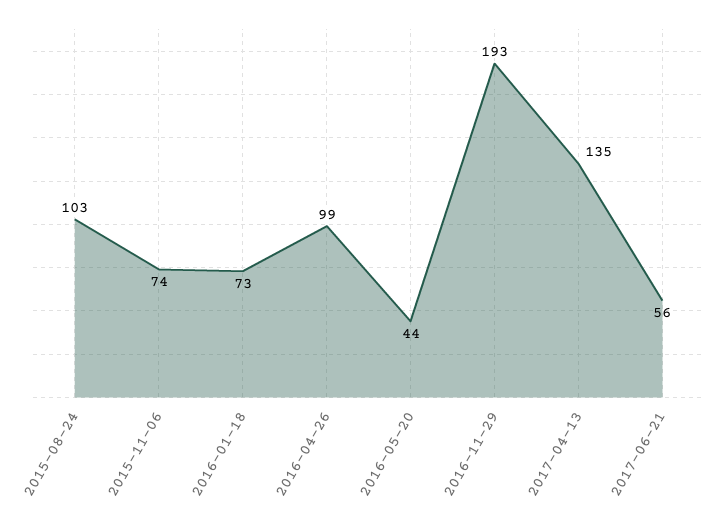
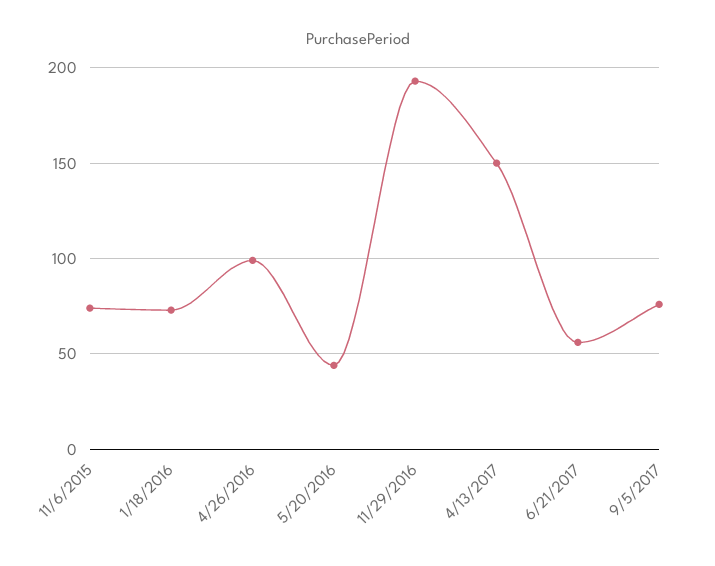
2015-08-24: 103 -> none
2017-04-13: 135 -> 150
9/5/2017: none -> 75

